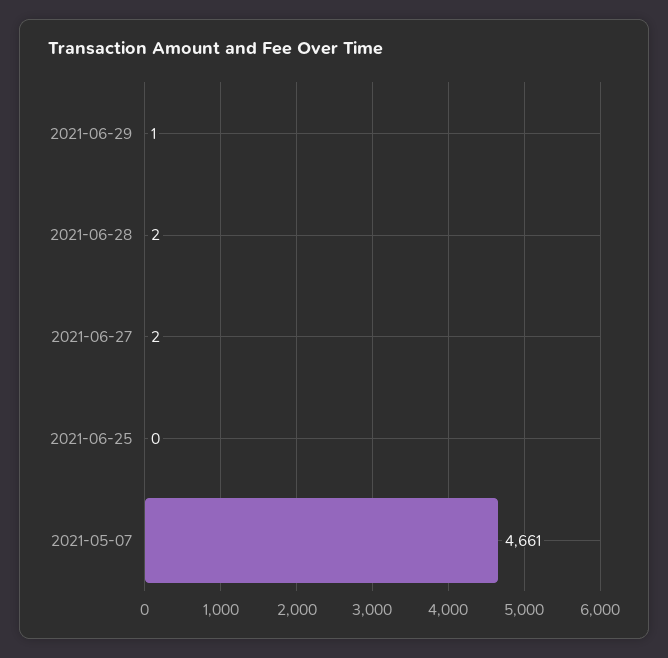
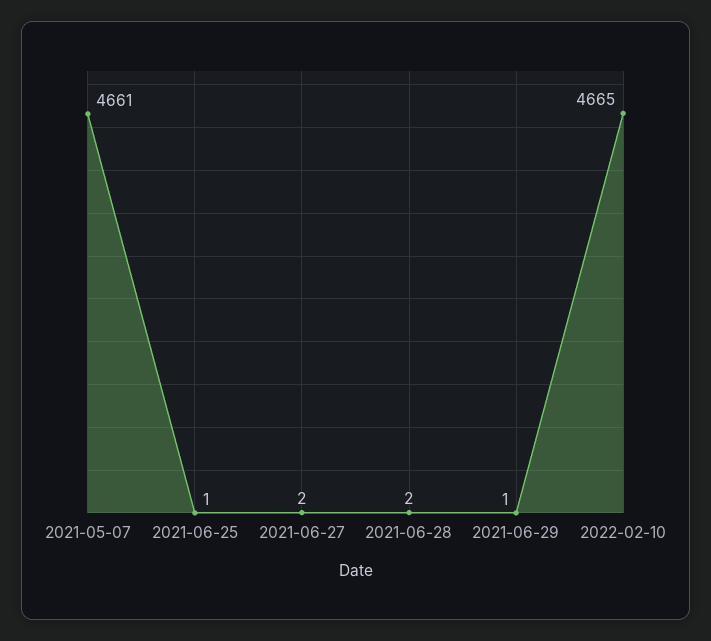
2021-06-25: 0 -> 1
2022-02-10: none -> 4665

